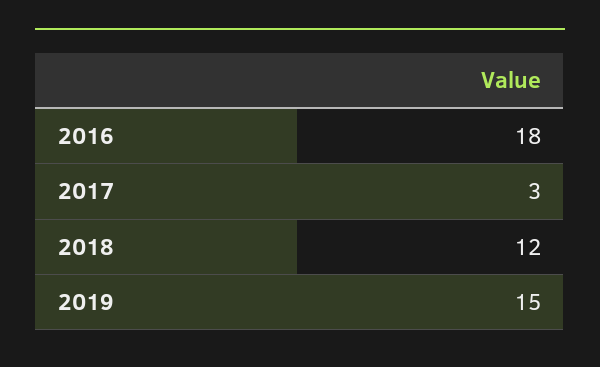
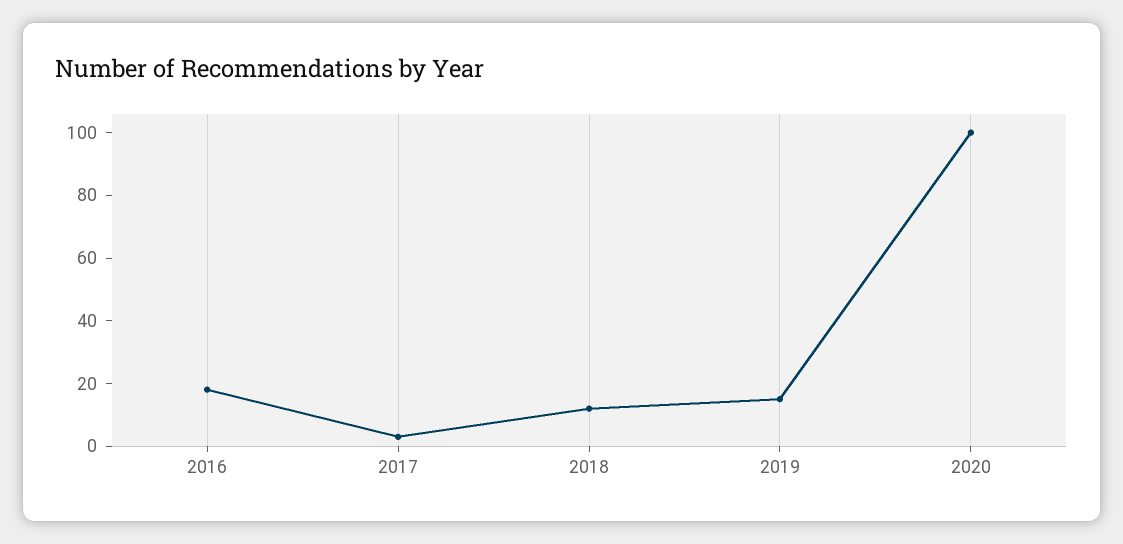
2020: none -> 100

